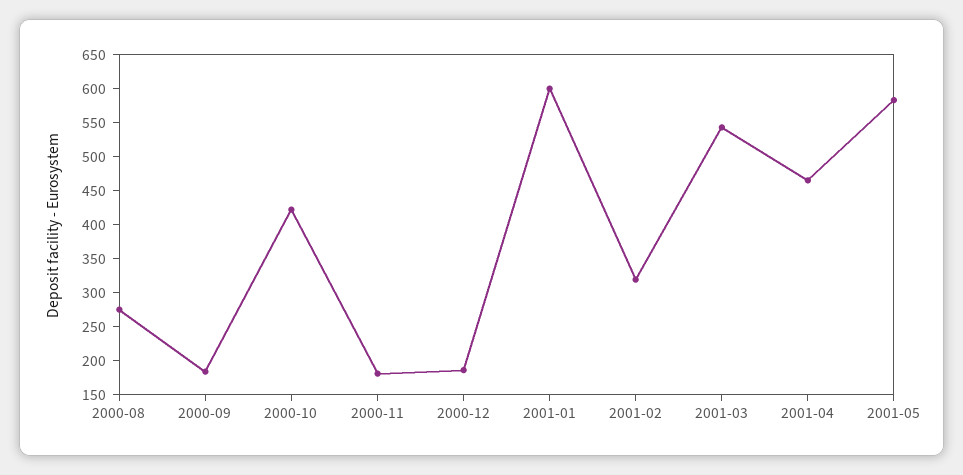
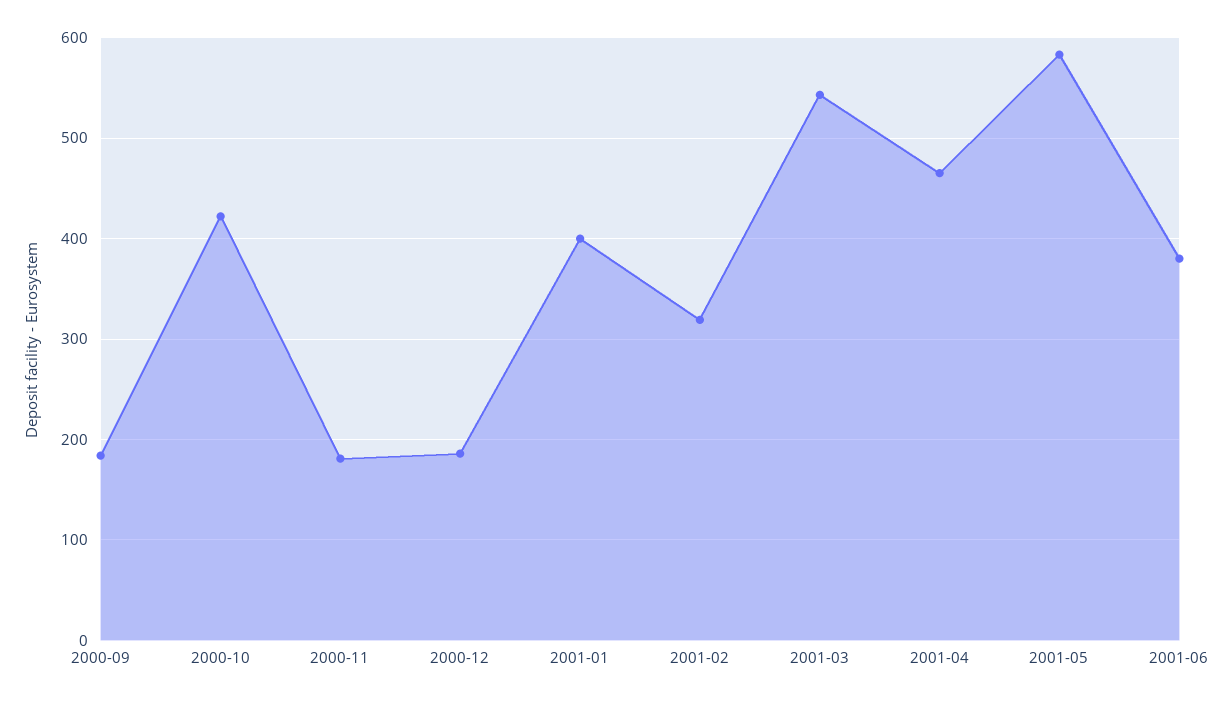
2000-08: 275 -> none
2001-01: 600 -> 400
2001-06: none -> 380

